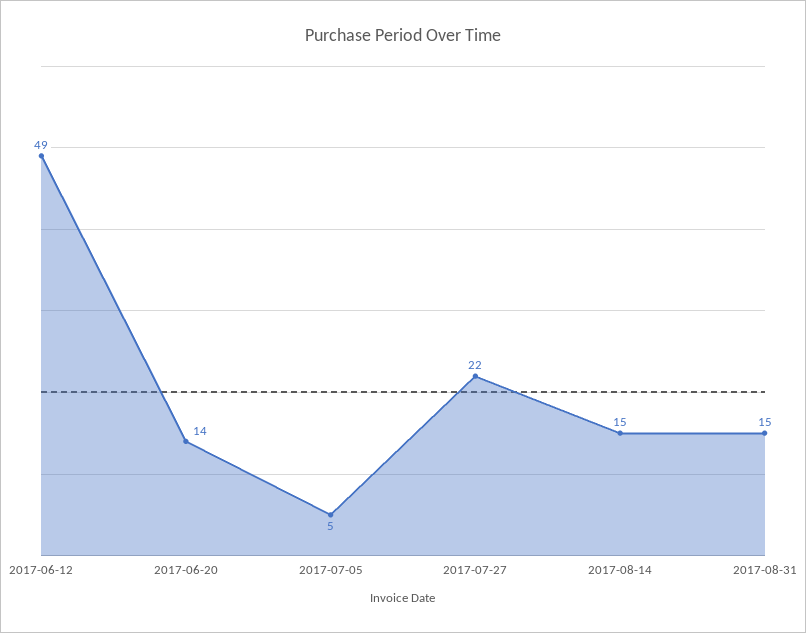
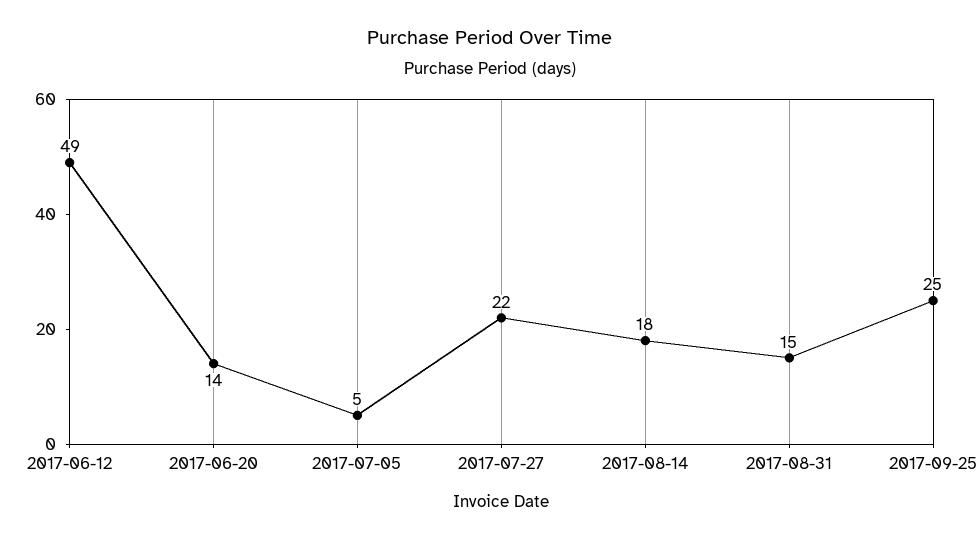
2017-08-14: 15 -> 18
2017-09-25: none -> 25

